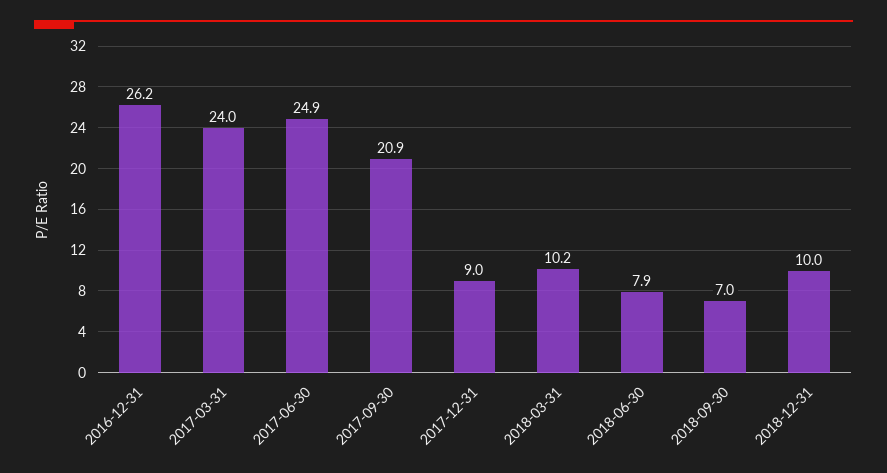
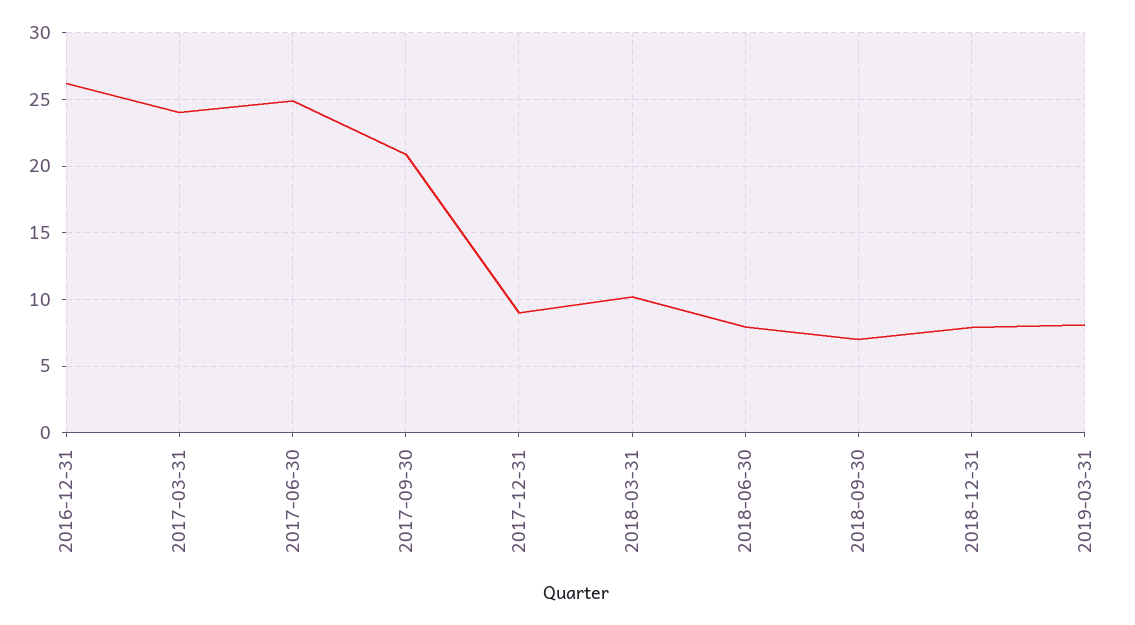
2018-12-31: 10 -> 8
2019-03-31: none -> 8

